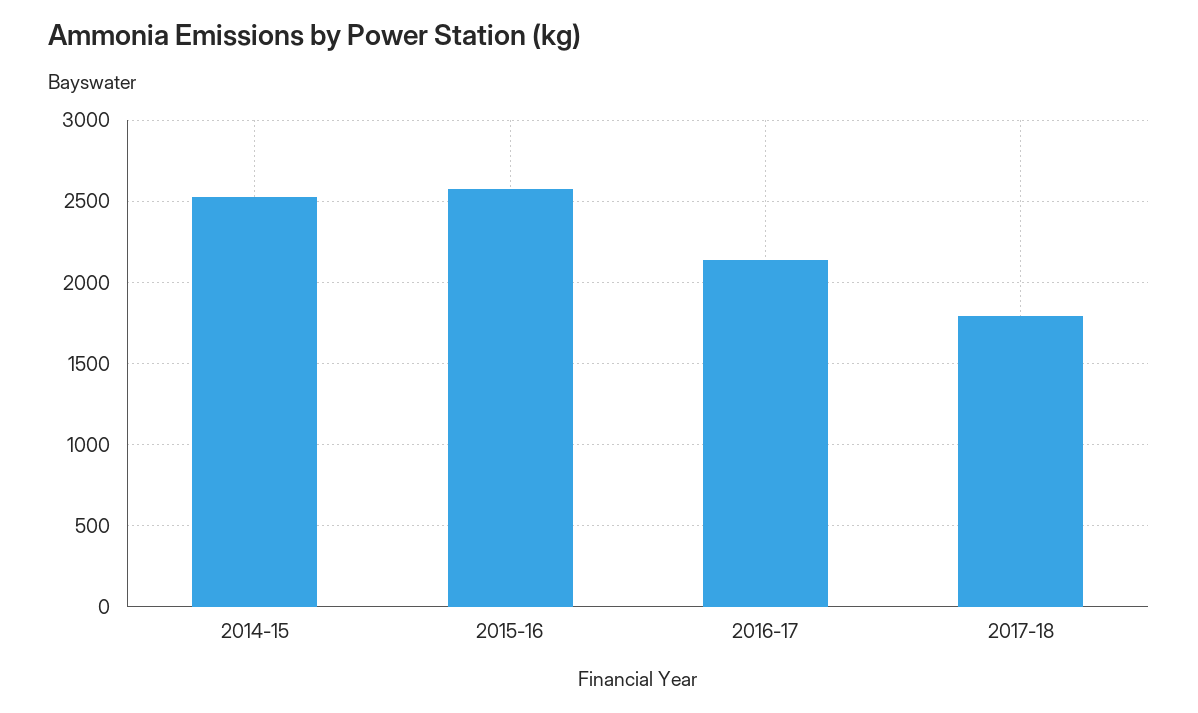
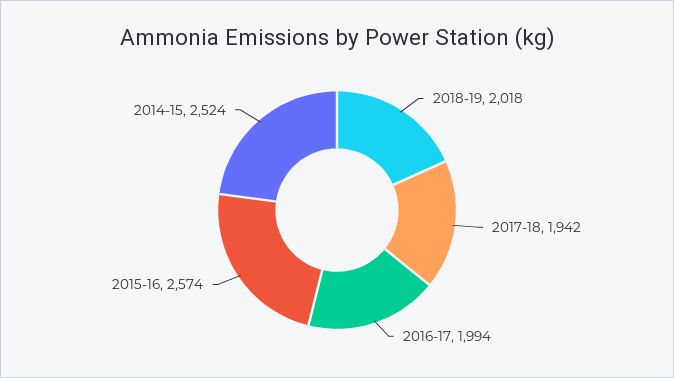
2016-17: 2150 -> 1994
2017-18: 1800 -> 1942
2018-19: none -> 2018

